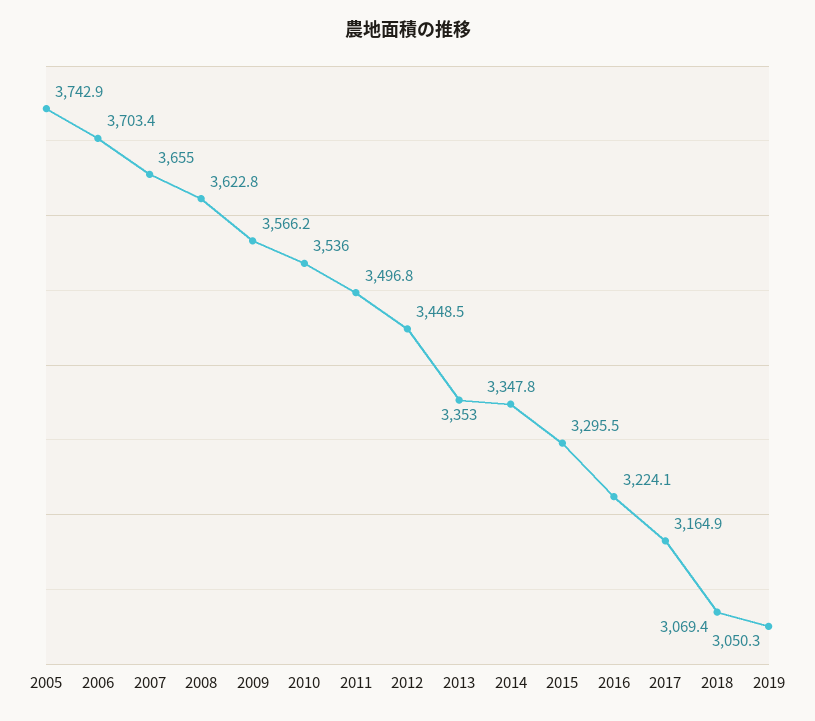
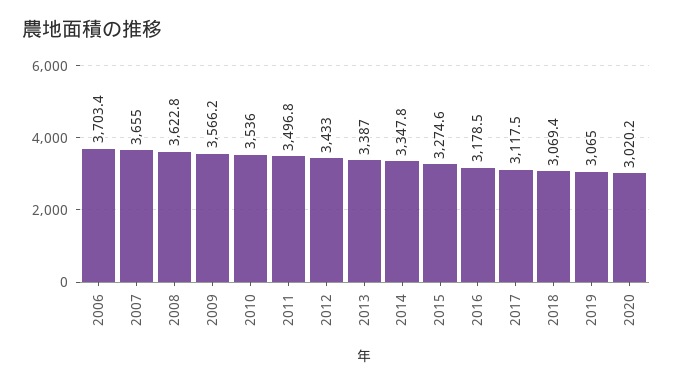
2005: 3742.9 -> none
2012: 3448.5 -> 3433
2013: 3353 -> 3387
2015: 3295.5 -> 3274.6
2016: 3224.1 -> 3178.5
2017: 3164.9 -> 3117.5
2019: 3050.3 -> 3065
2020: none -> 3020.2

